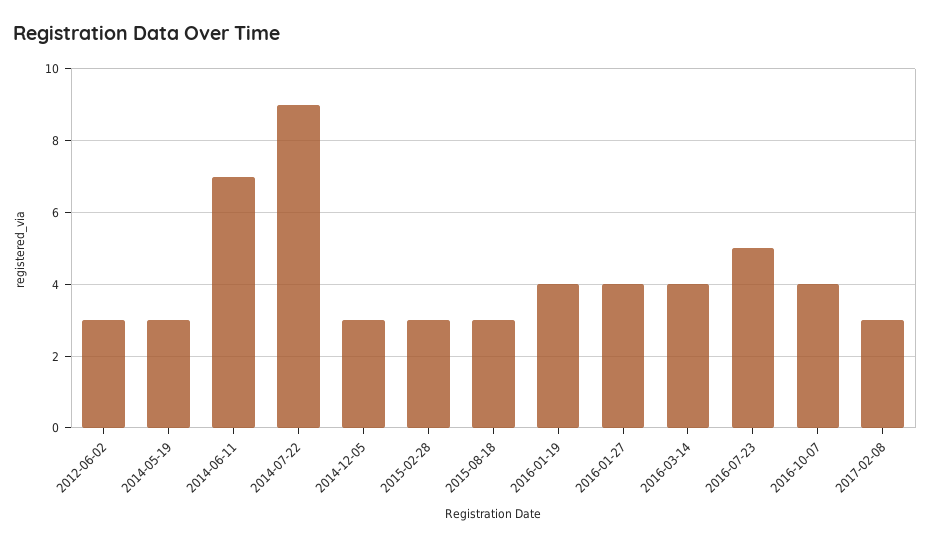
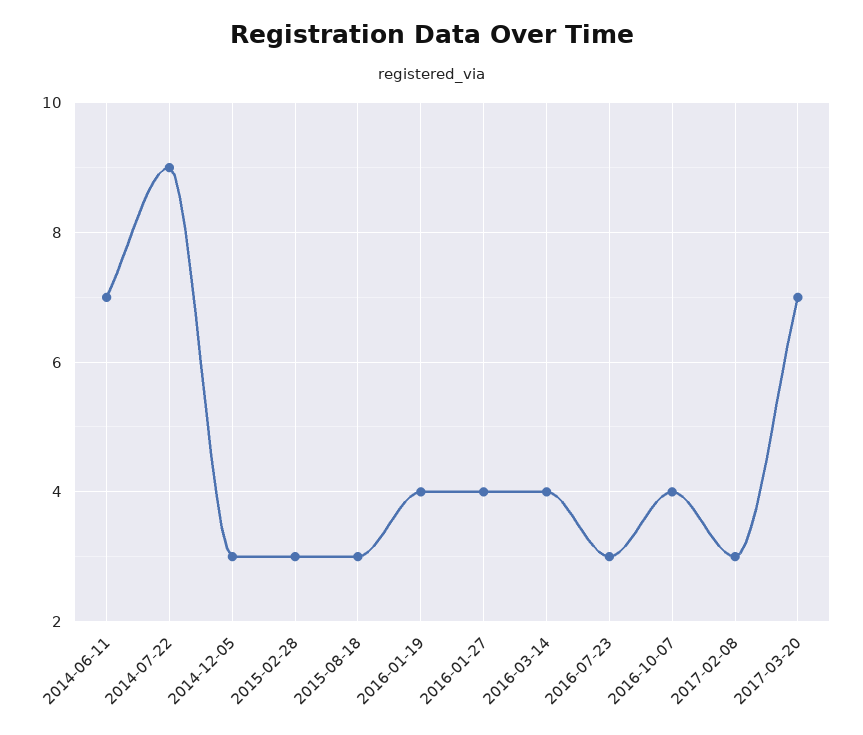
2012-06-02: 3 -> none
2014-05-19: 3 -> none
2016-07-23: 5 -> 3
2017-03-20: none -> 7

